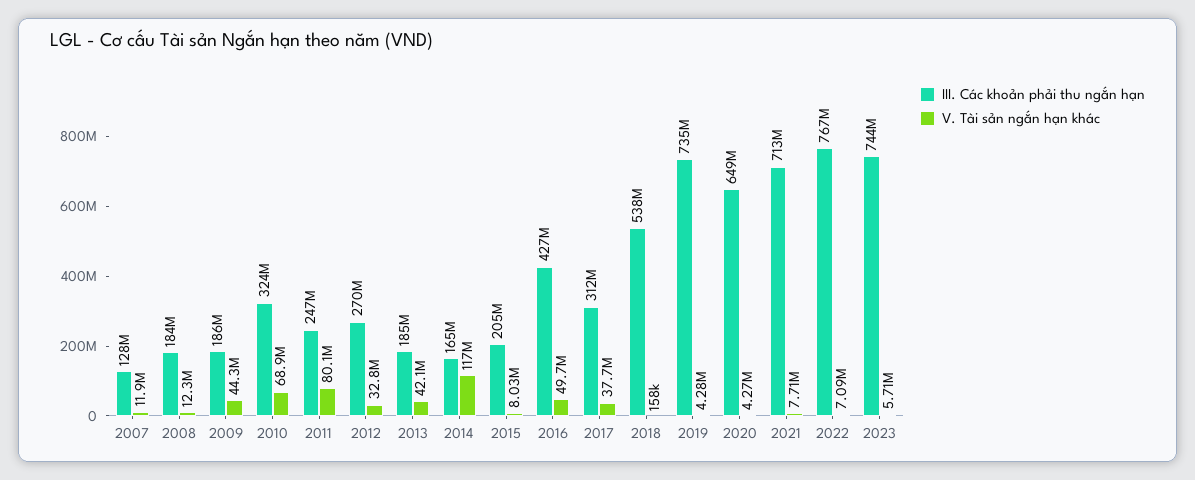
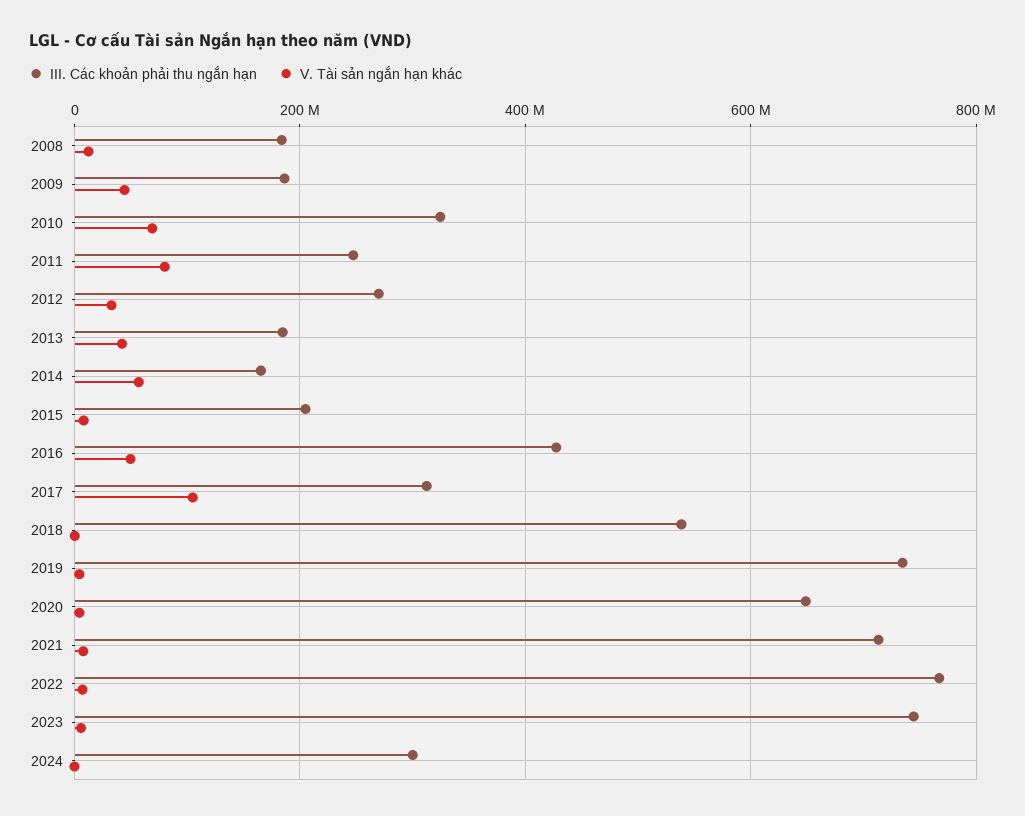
III. Các khoản phải thu ngắn hạn, 2007: 128000000 -> none
V. Tài sản ngắn hạn khác, 2007: 11900000 -> none
V. Tài sản ngắn hạn khác, 2014: 117000000 -> 60000000
V. Tài sản ngắn hạn khác, 2017: 37700000 -> 100000000
III. Các khoản phải thu ngắn hạn, 2024: none -> 300000000
V. Tài sản ngắn hạn khác, 2024: none -> 0

